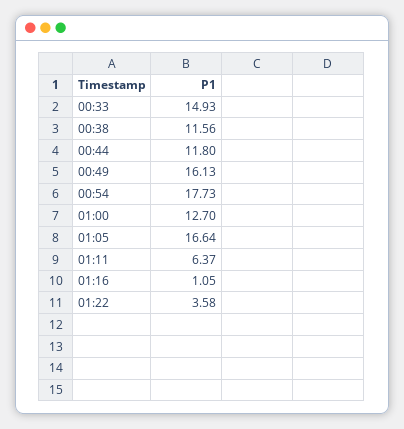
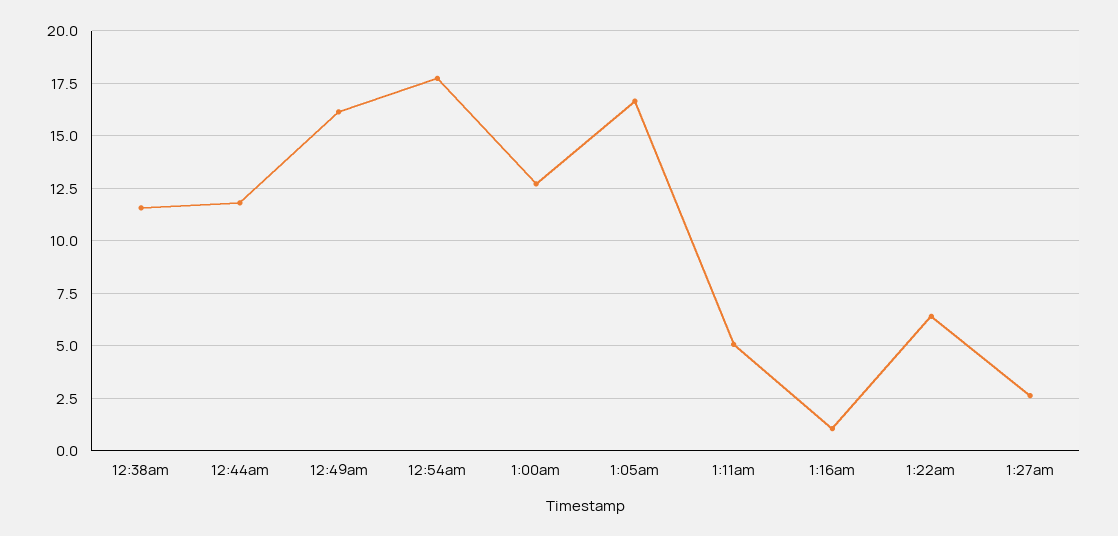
00:33: 14.93 -> none
01:11: 6.37 -> 5
01:22: 3.58 -> 6.5
1:27am: none -> 2.5

